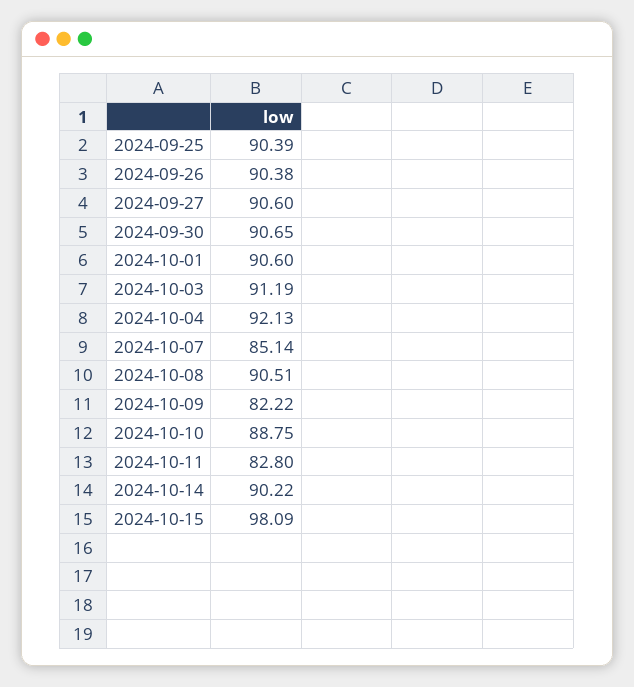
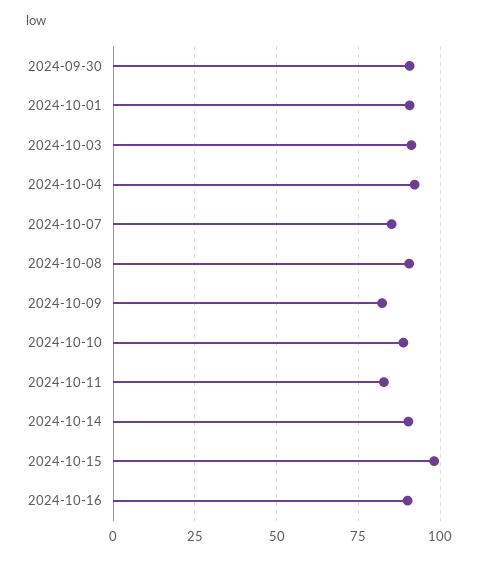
2024-09-25: 90.39 -> none
2024-09-26: 90.38 -> none
2024-09-27: 90.6 -> none
2024-10-16: none -> 90

